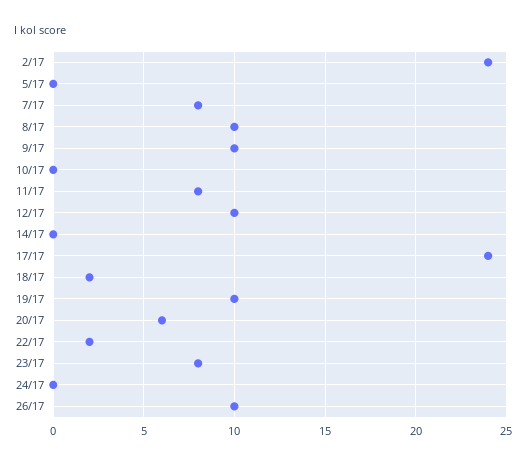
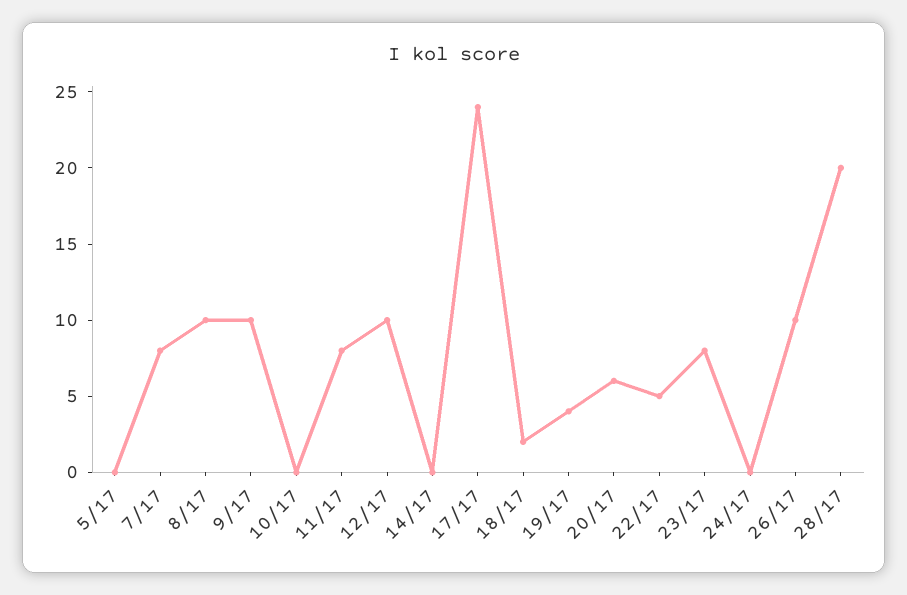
2/17: 24 -> none
19/17: 10 -> 4
22/17: 2 -> 5
28/17: none -> 20

